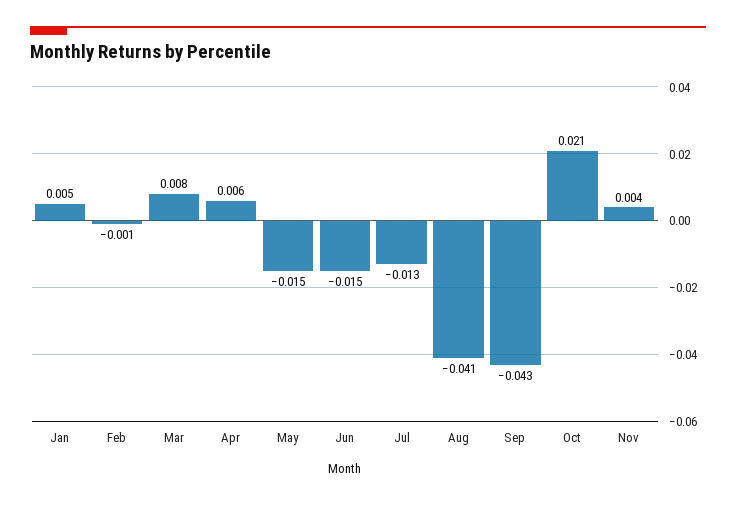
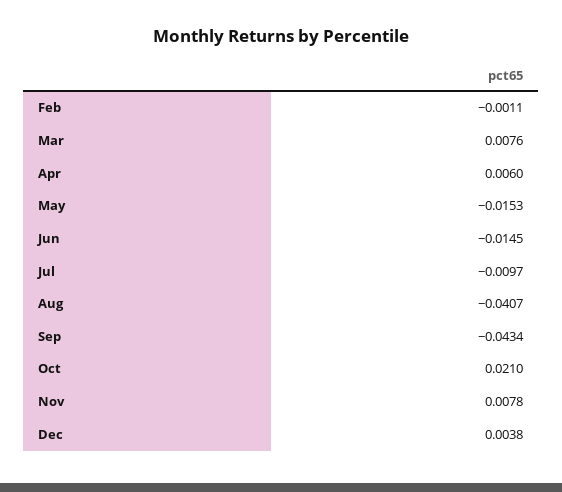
Jan: 0.005 -> none
Jul: -0.013 -> -0.0097
Nov: 0.004 -> 0.0078
Dec: none -> 0.0038

